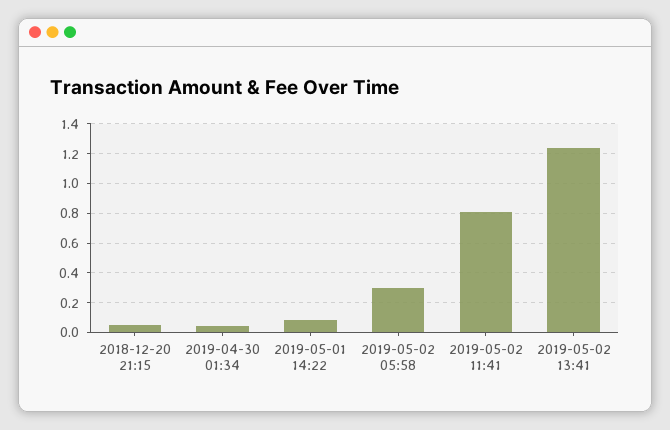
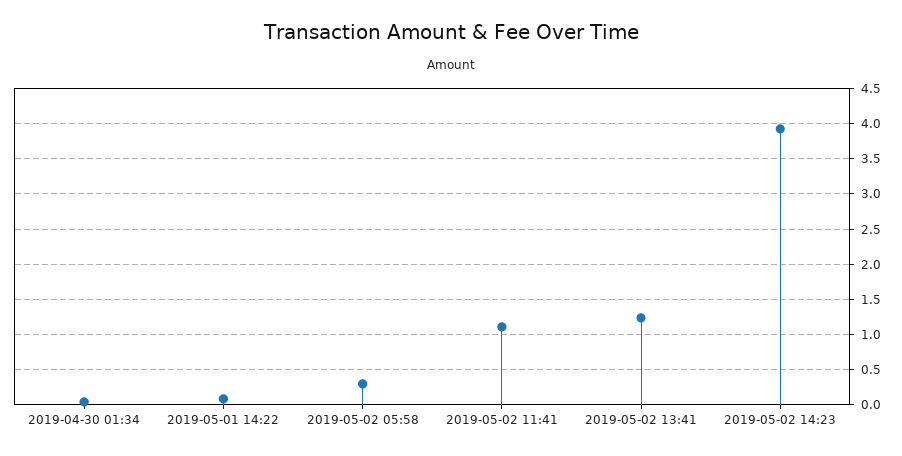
2018-12-20 21:15: 0.05 -> none
2019-05-02 11:41: 0.8 -> 1.1
2019-05-02 14:23: none -> 3.9

